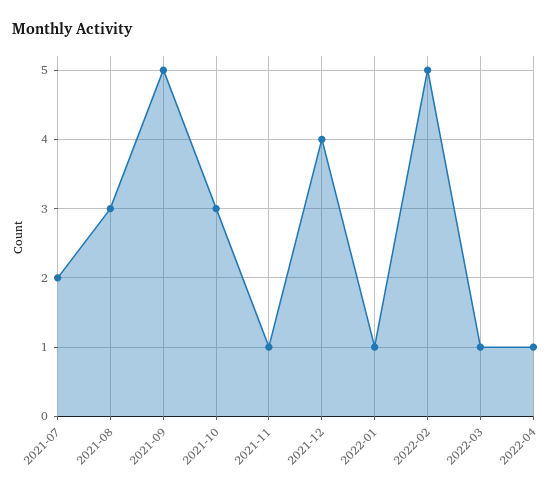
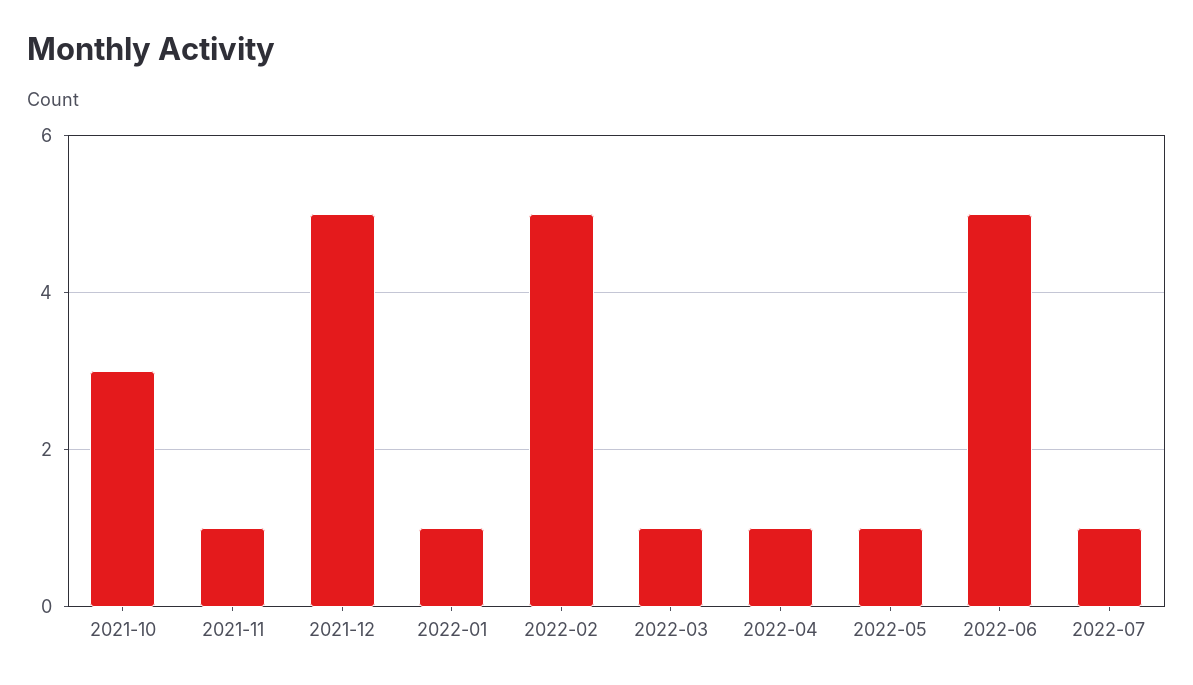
2021-07: 2 -> none
2021-08: 3 -> none
2021-09: 5 -> none
2021-12: 4 -> 5
2022-05: none -> 1
2022-06: none -> 5
2022-07: none -> 1

